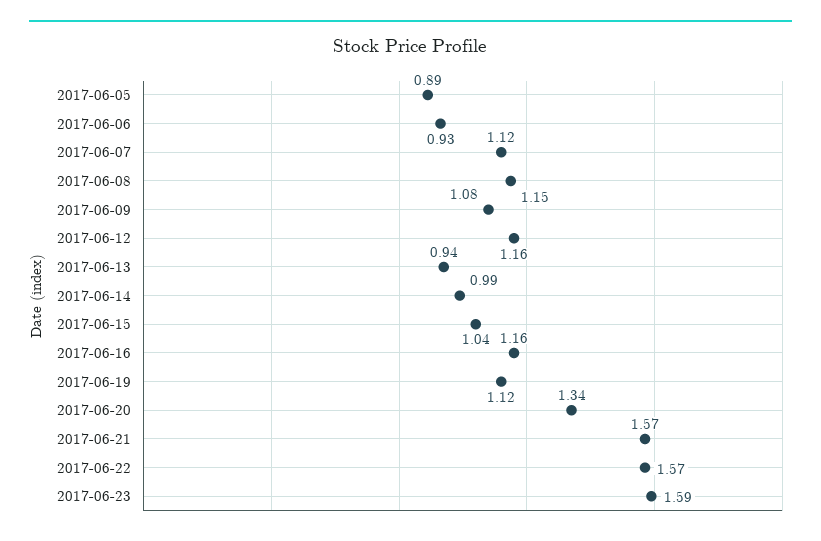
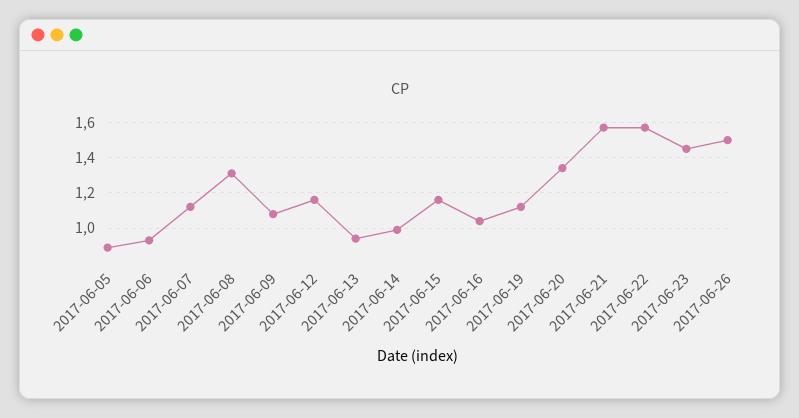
2017-06-08: 1.15 -> 1.3
2017-06-15: 1.04 -> 1.15
2017-06-16: 1.16 -> 1.05
2017-06-23: 1.59 -> 1.45
2017-06-26: none -> 1.5

